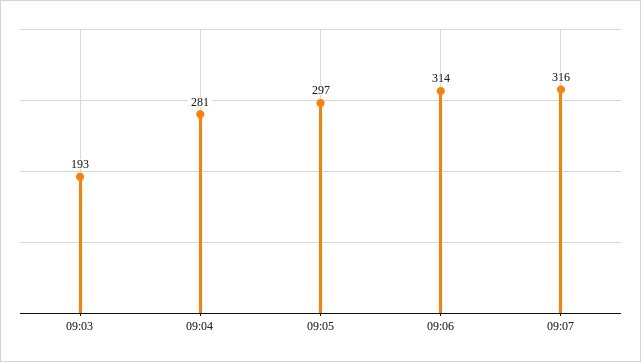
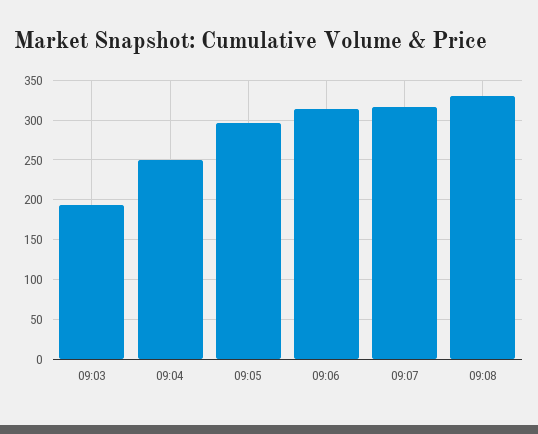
09:04: 281 -> 250
09:08: none -> 330

